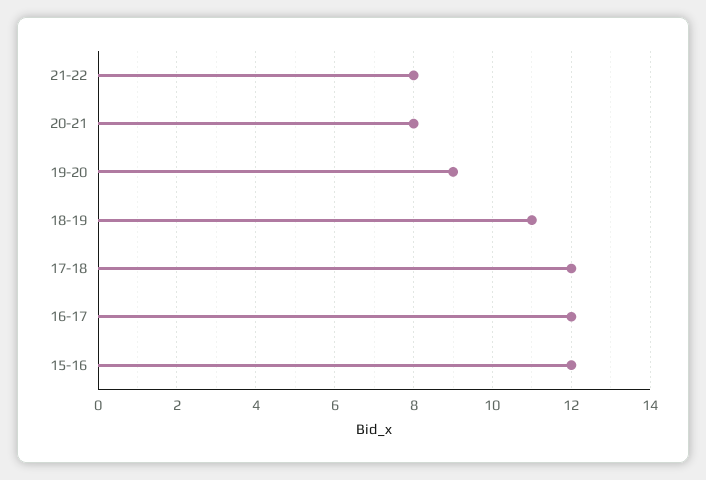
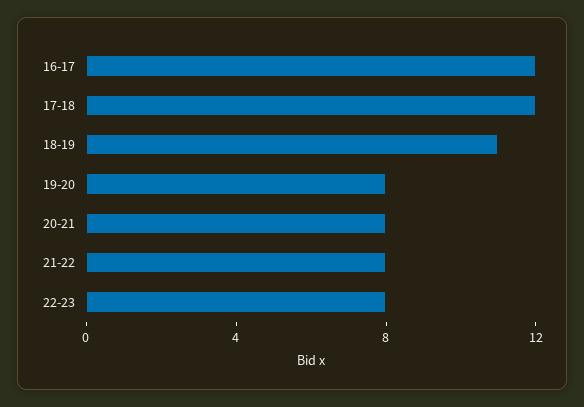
19-20: 9 -> 8
15-16: 12 -> none
22-23: none -> 8

